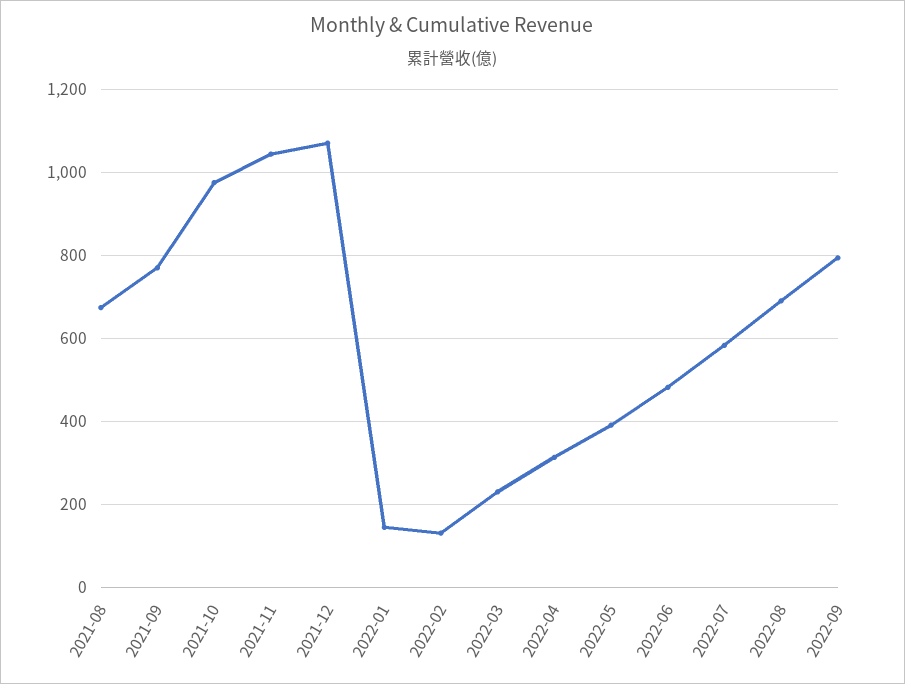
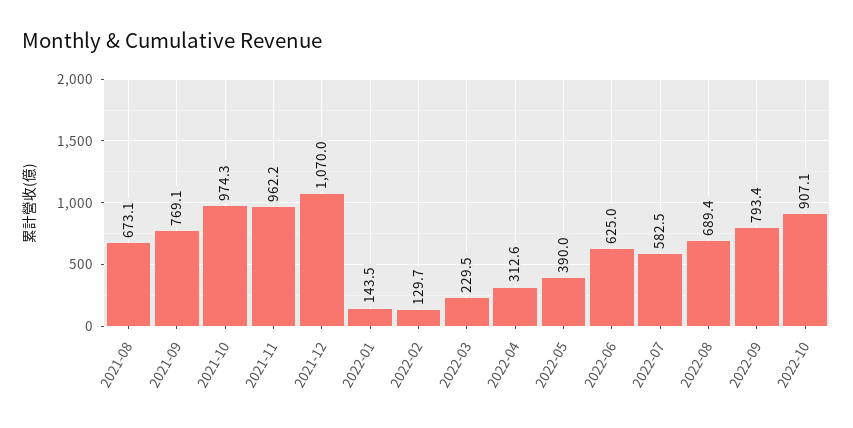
2021-11: 1040 -> 962.2
2022-06: 480 -> 625
2022-10: none -> 907.1

